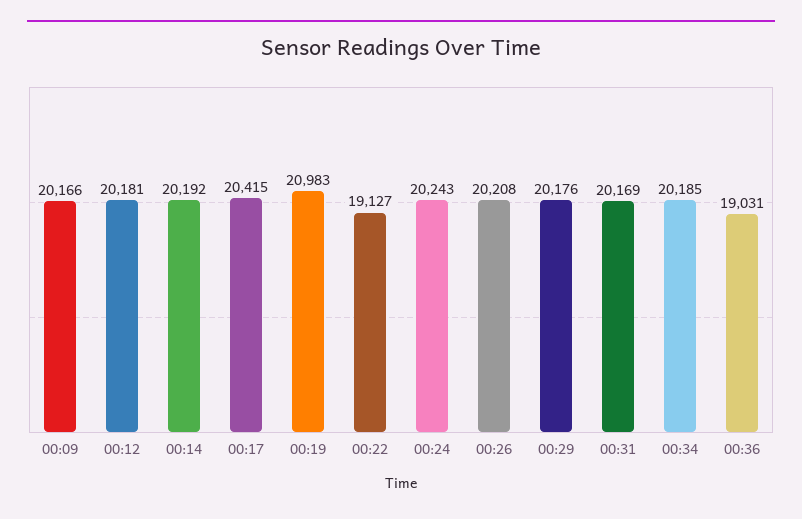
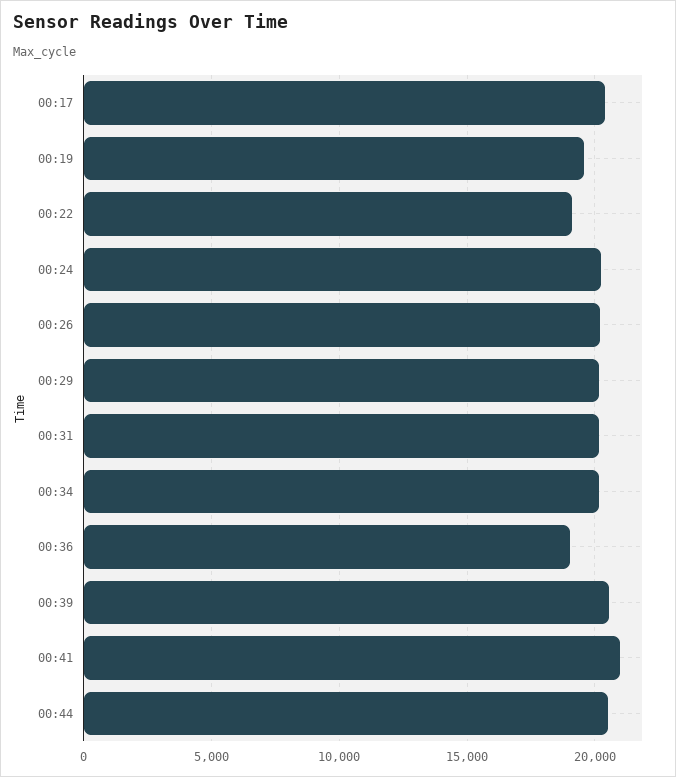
00:09: 20166 -> none
00:12: 20181 -> none
00:14: 20192 -> none
00:19: 20983 -> 19500
00:39: none -> 20500
00:41: none -> 21000
00:44: none -> 20500

